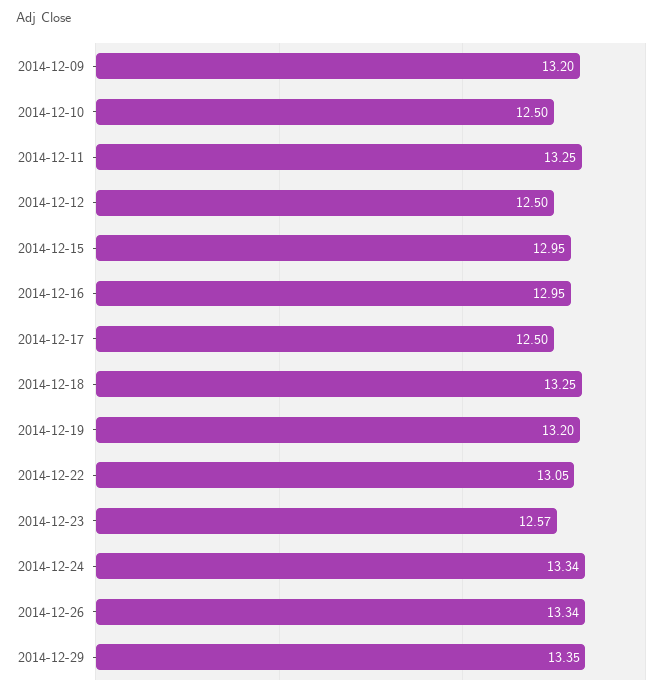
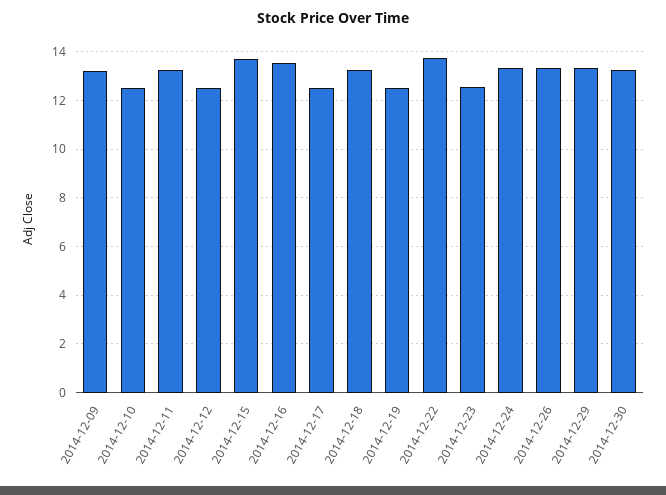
2014-12-15: 12.95 -> 13.75
2014-12-16: 12.95 -> 13.5
2014-12-19: 13.2 -> 12.5
2014-12-22: 13.05 -> 13.75
2014-12-30: none -> 13.25

